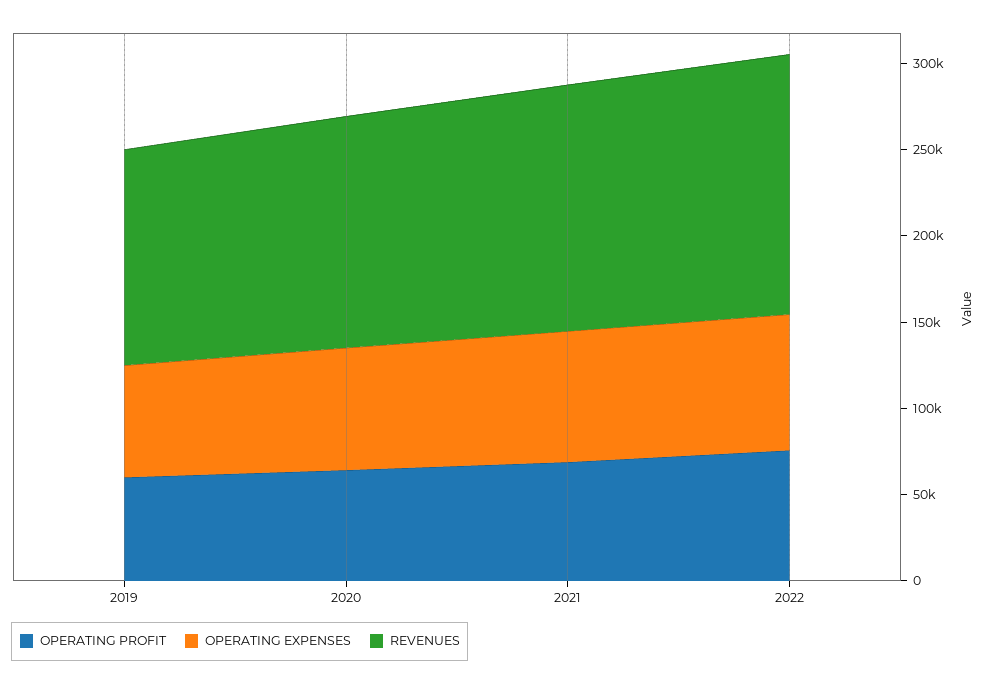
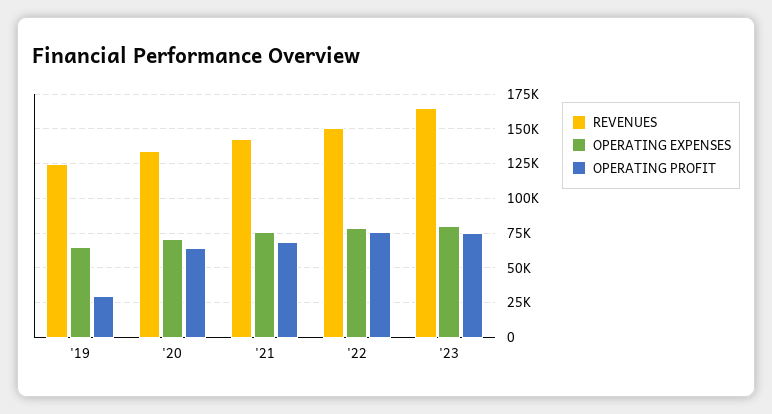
OPERATING PROFIT, 2019: 60000 -> 30000
REVENUES, '23: none -> 165000
OPERATING EXPENSES, '23: none -> 80000
OPERATING PROFIT, '23: none -> 75000

